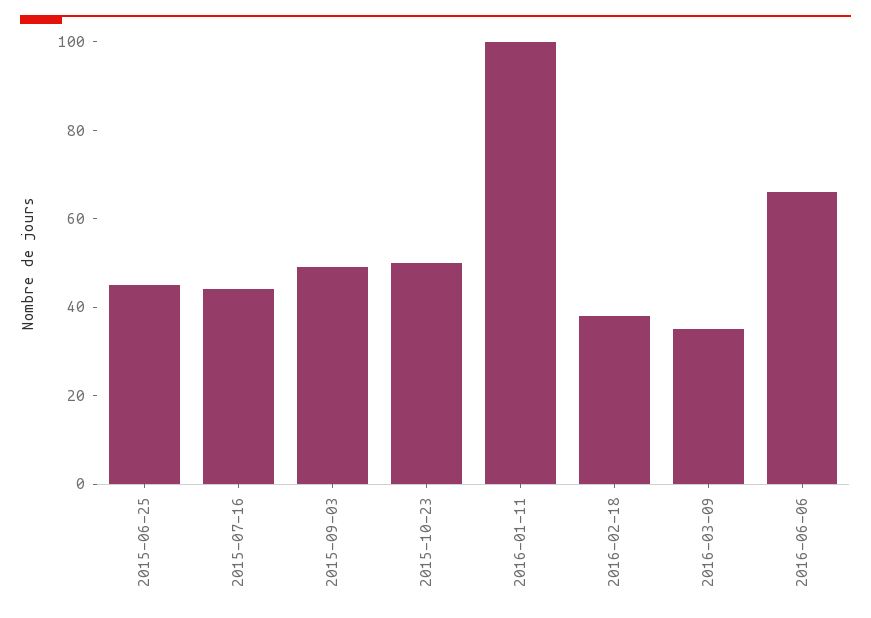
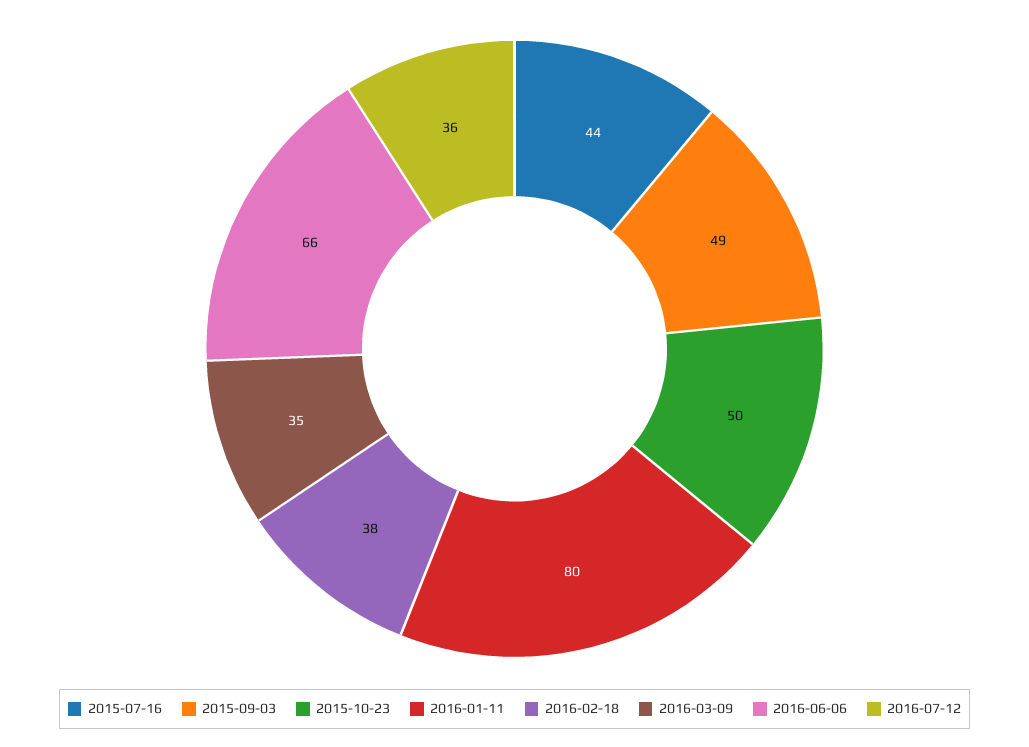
2015-06-25: 45 -> none
2016-01-11: 100 -> 80
2016-07-12: none -> 36

